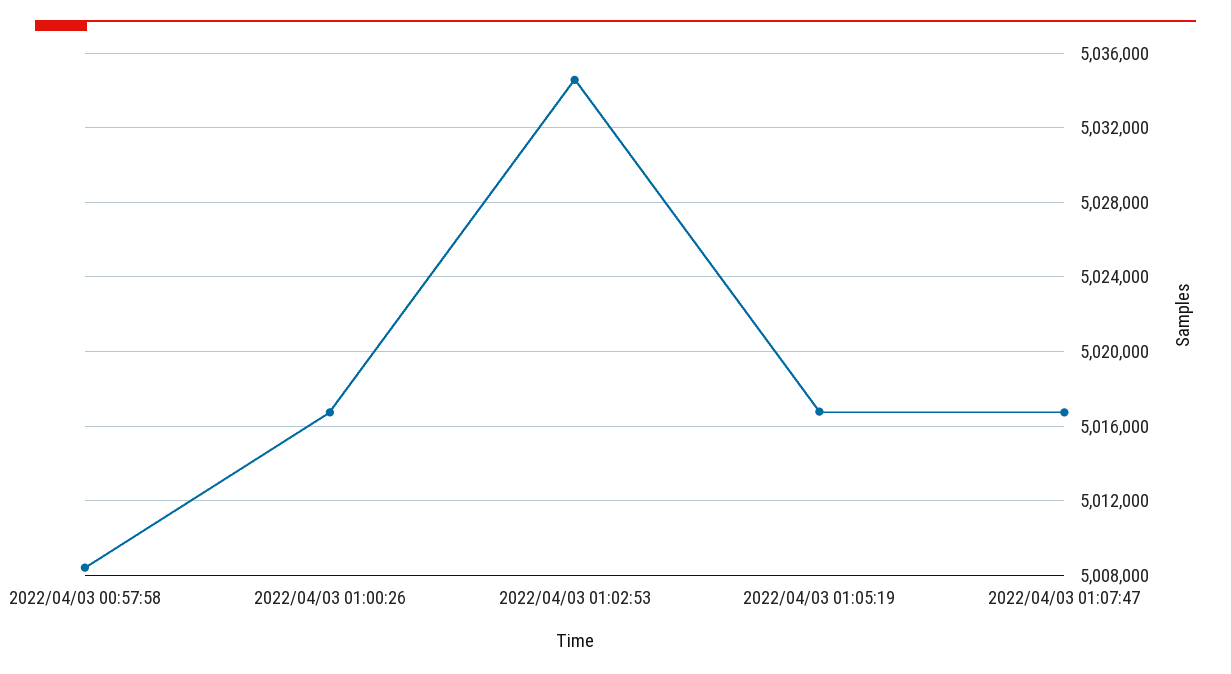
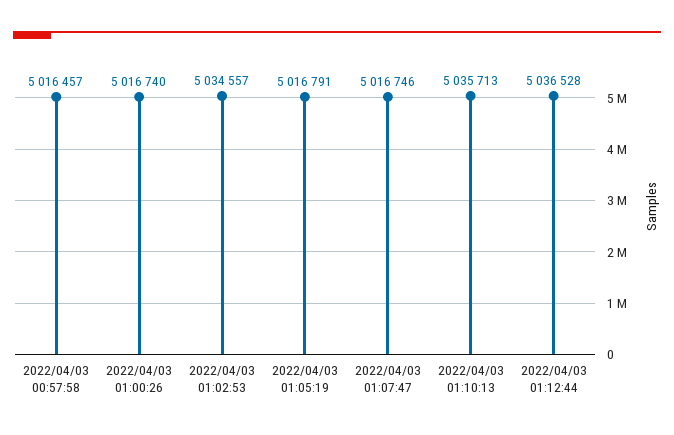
2022/04/03 00:57:58: 5008500 -> 5016457
2022/04/03 01:10:13: none -> 5035713
2022/04/03 01:12:44: none -> 5036528

